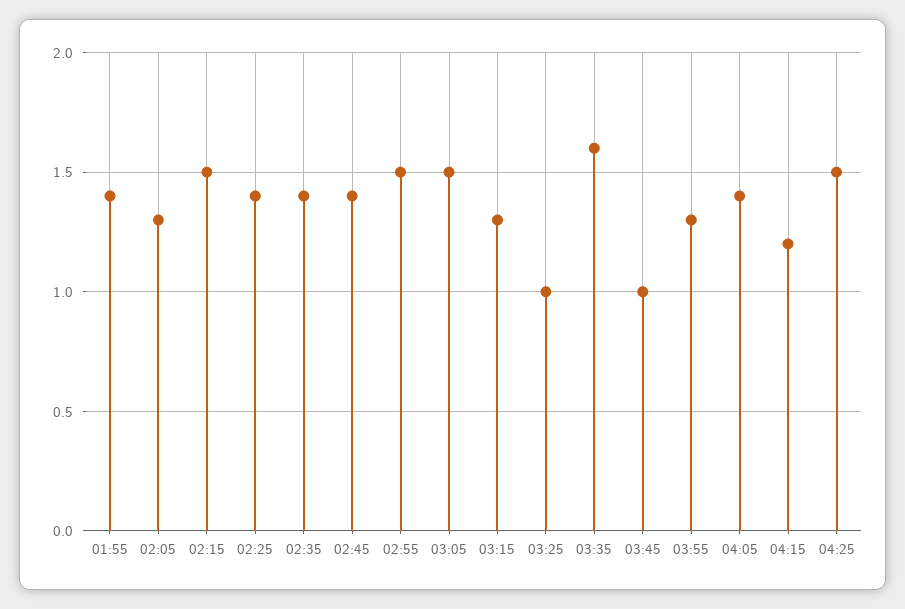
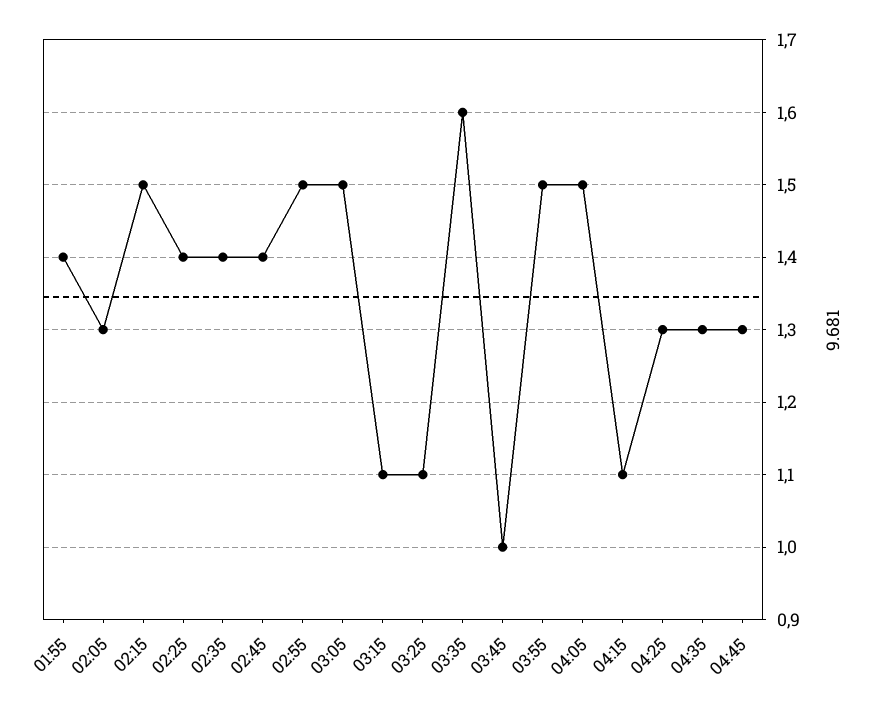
03:15: 1.3 -> 1.1
03:25: 1 -> 1.1
03:55: 1.3 -> 1.5
04:05: 1.4 -> 1.5
04:15: 1.2 -> 1.1
04:25: 1.5 -> 1.3
04:35: none -> 1.3
04:45: none -> 1.3

